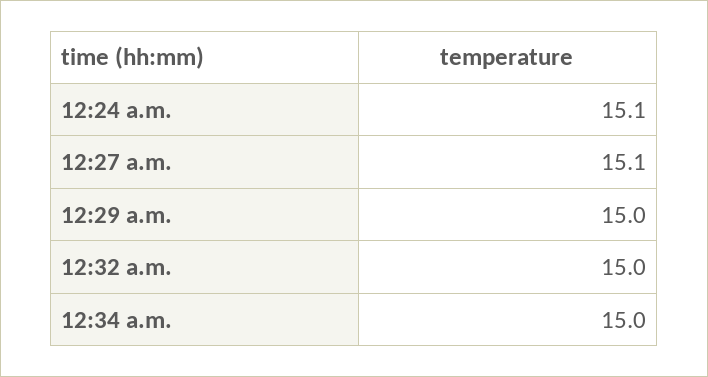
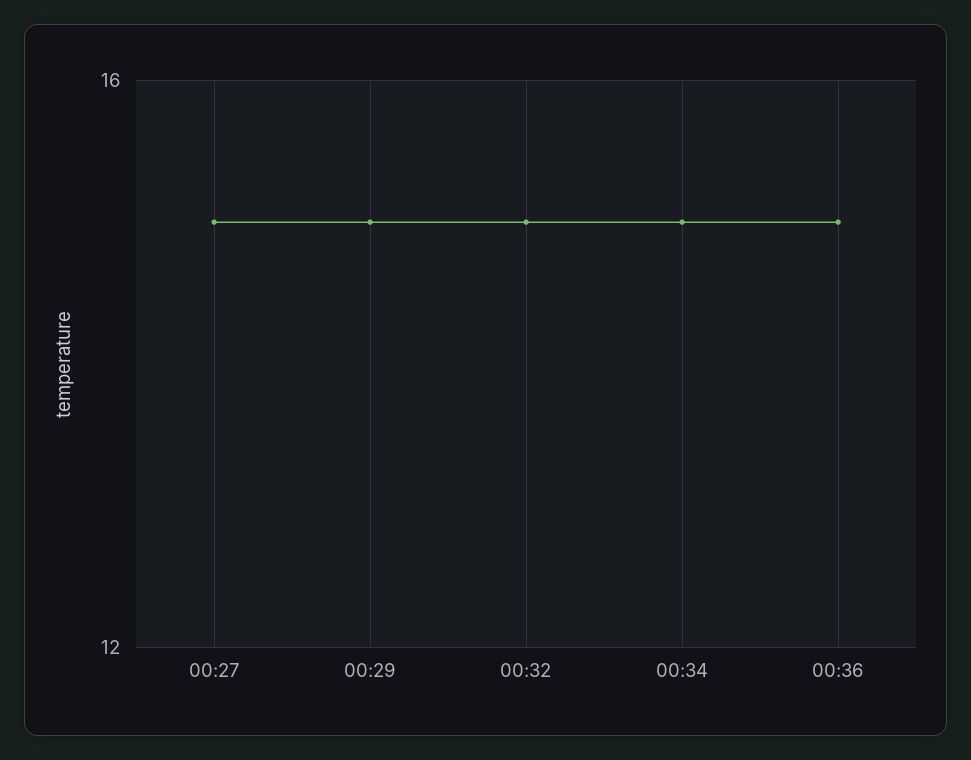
12:24 a.m.: 15.1 -> none
12:27 a.m.: 15.1 -> 15
00:36: none -> 15

